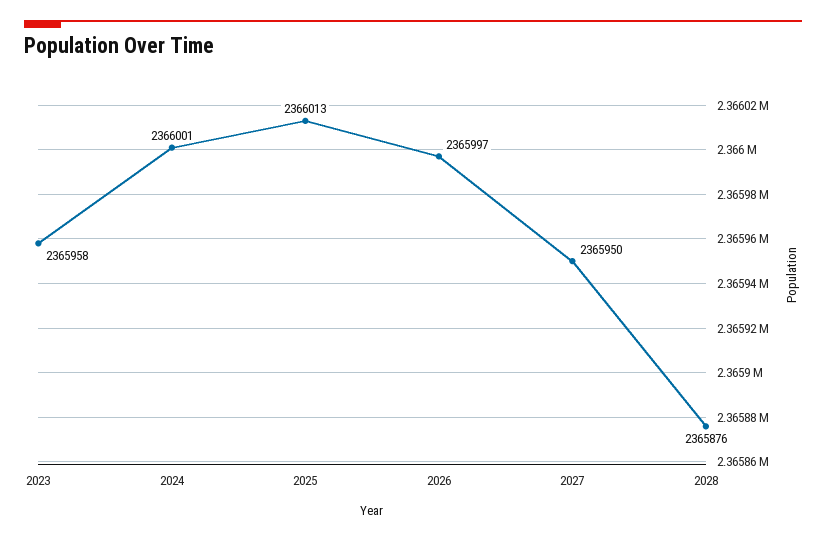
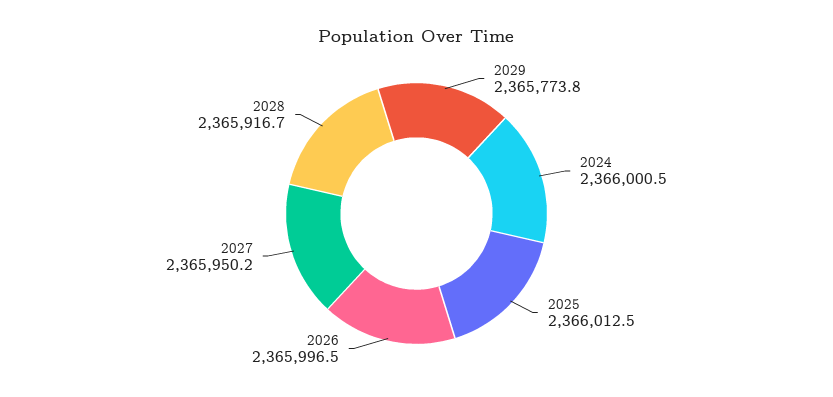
2023: 2365958 -> none
2028: 2365876 -> 2365916.7
2029: none -> 2365773.8

